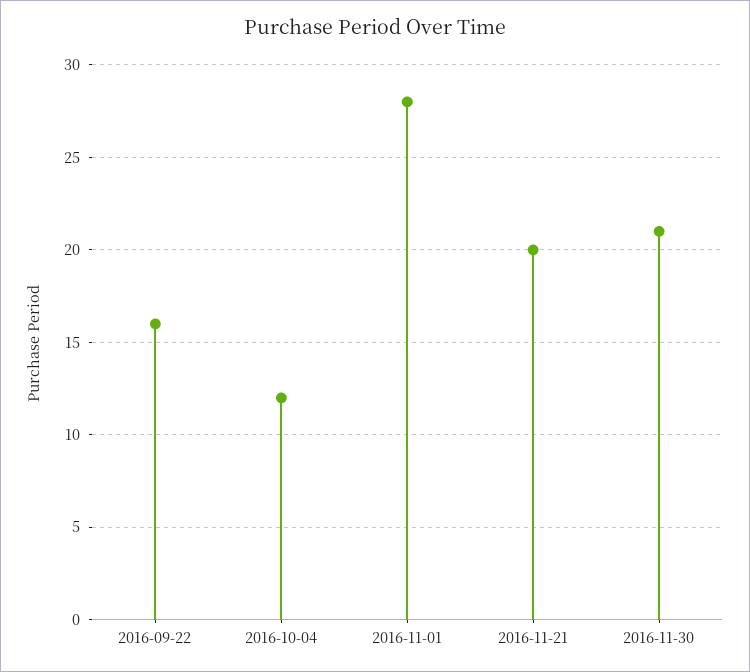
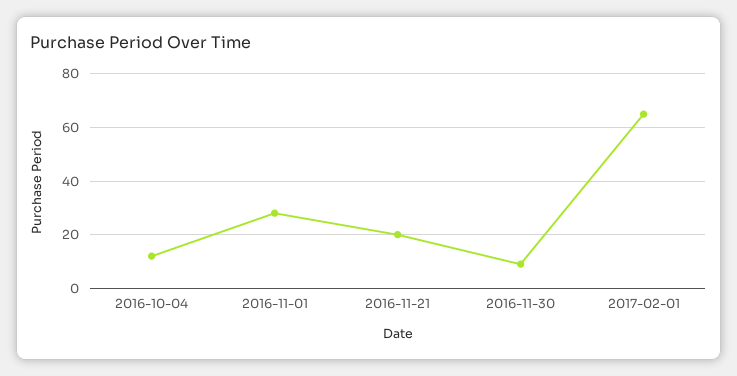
2016-09-22: 16 -> none
2016-11-30: 21 -> 10
2017-02-01: none -> 65

